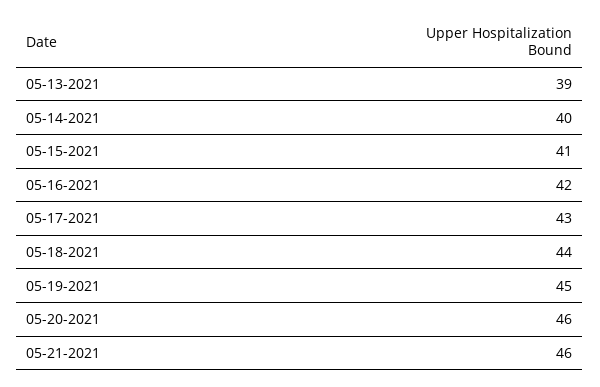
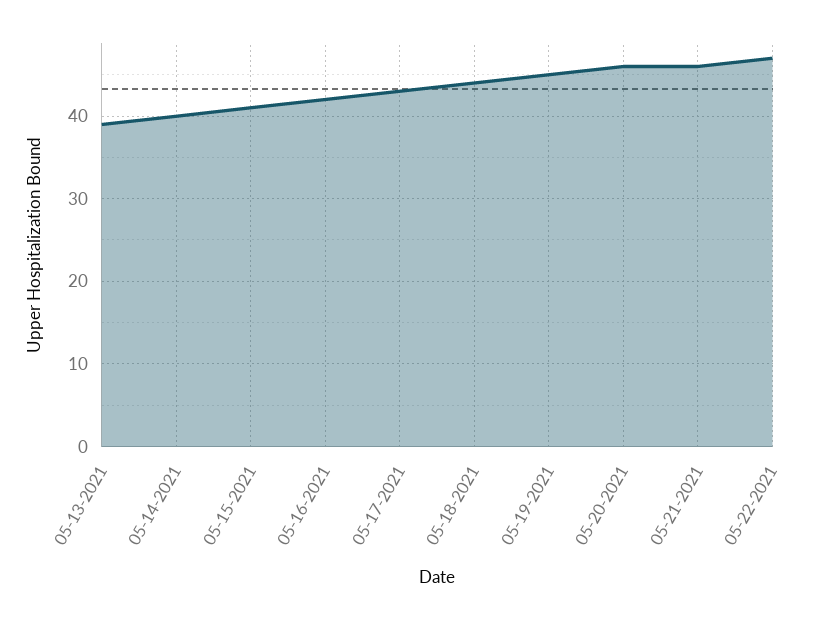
05-22-2021: none -> 47

